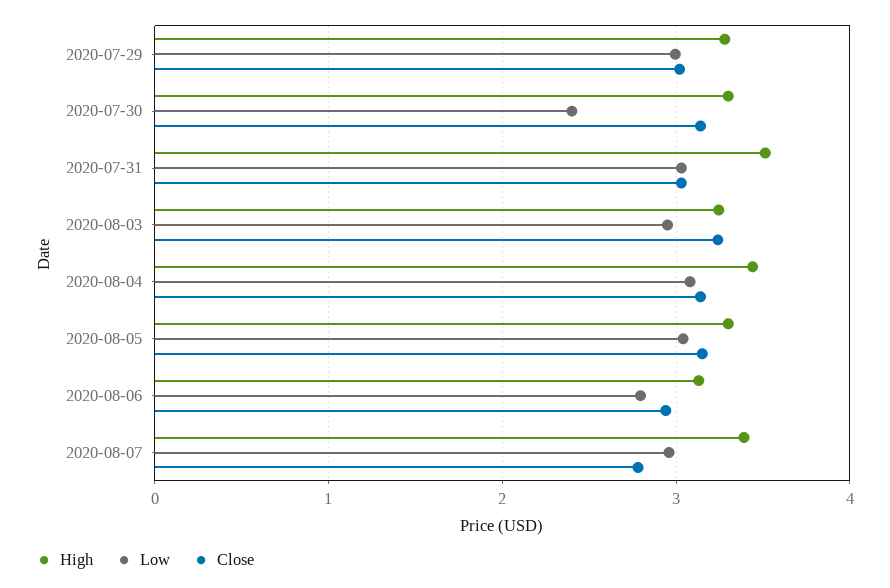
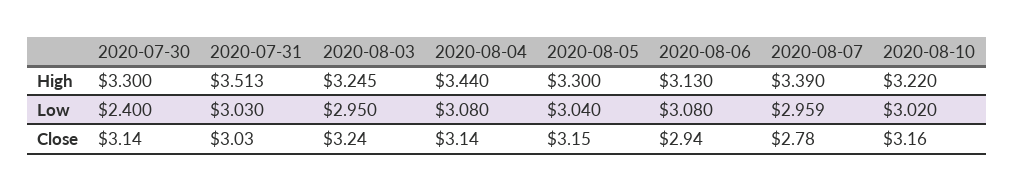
High, 2020-07-29: 3.3 -> none
Low, 2020-07-29: 3 -> none
Close, 2020-07-29: 3 -> none
Low, 2020-08-06: 2.8 -> 3.08
High, 2020-08-10: none -> 3.22
Low, 2020-08-10: none -> 3.02
Close, 2020-08-10: none -> 3.16

